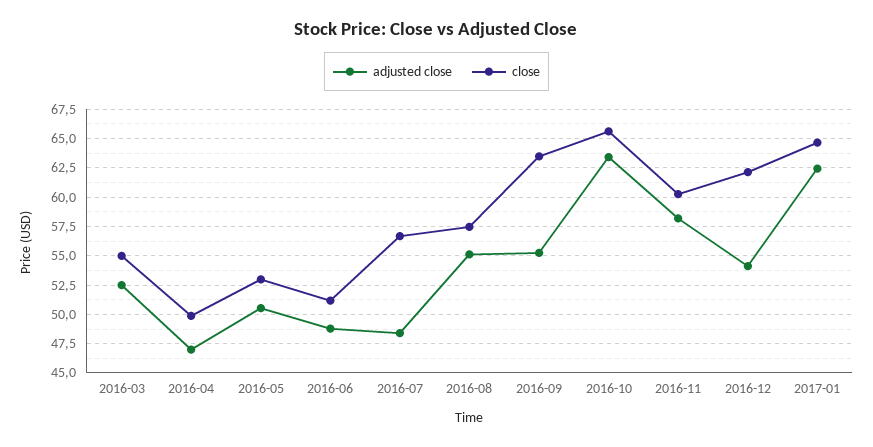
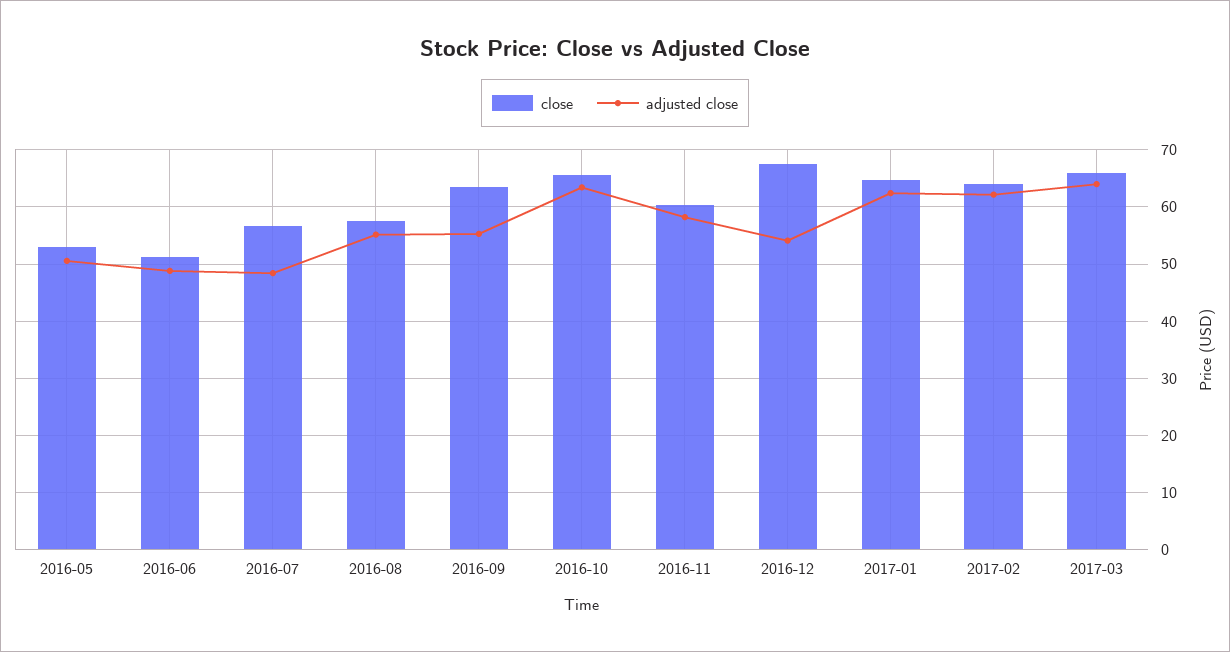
adjusted close, 2016-03: 52.5 -> none
close, 2016-03: 55 -> none
adjusted close, 2016-04: 47.5 -> none
close, 2016-04: 50 -> none
close, 2016-12: 62.5 -> 68
close, 2017-02: none -> 64
adjusted close, 2017-02: none -> 62
close, 2017-03: none -> 66
adjusted close, 2017-03: none -> 64

